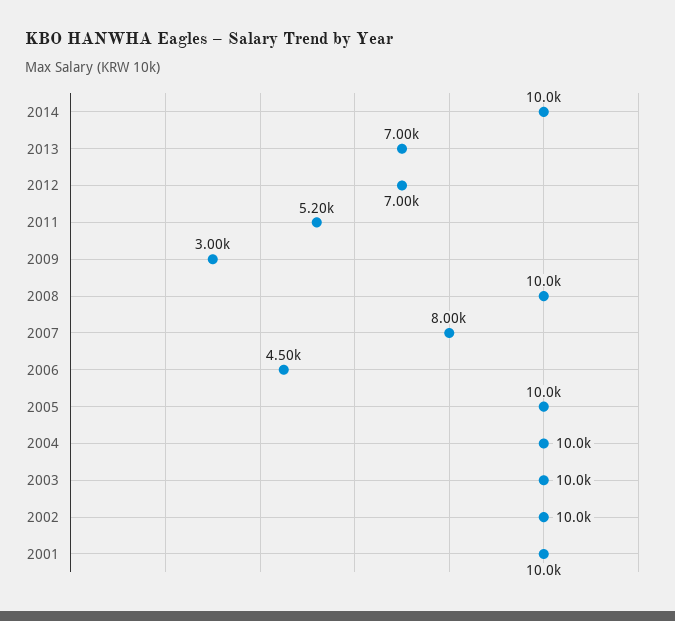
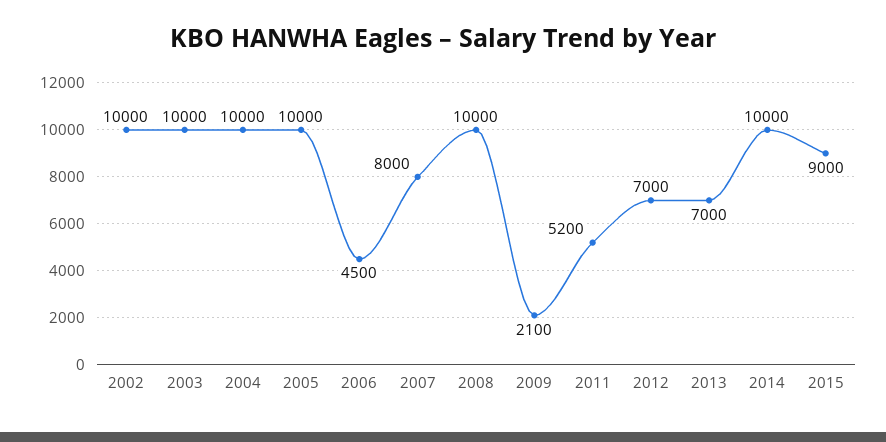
2009: 3000 -> 2100
2001: 10000 -> none
2015: none -> 9000

